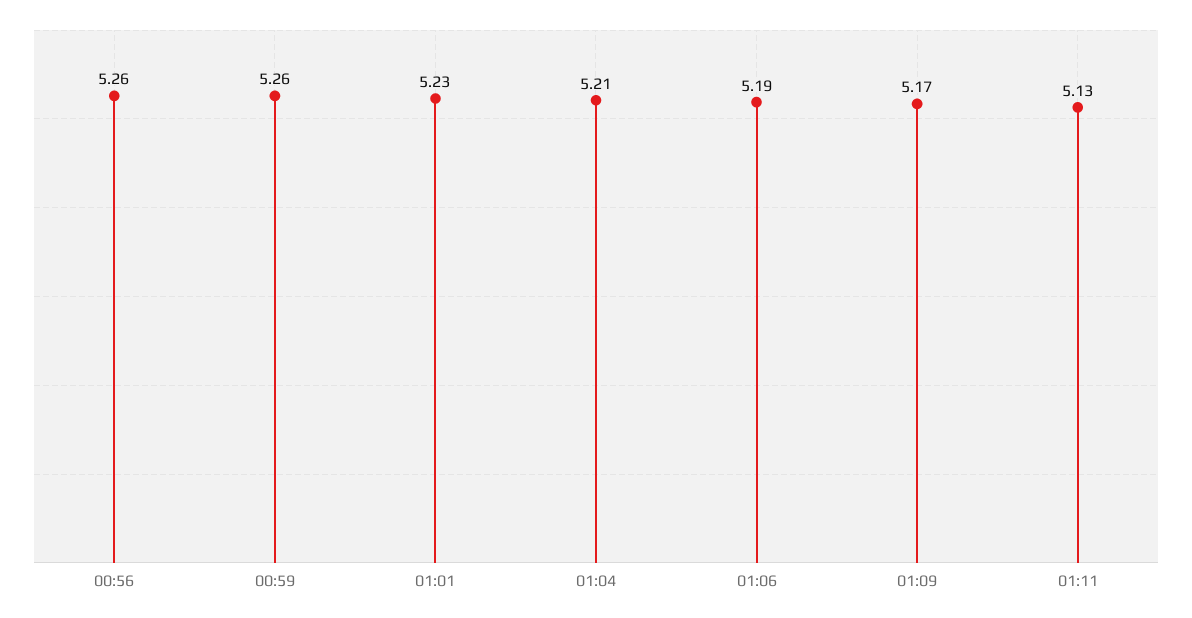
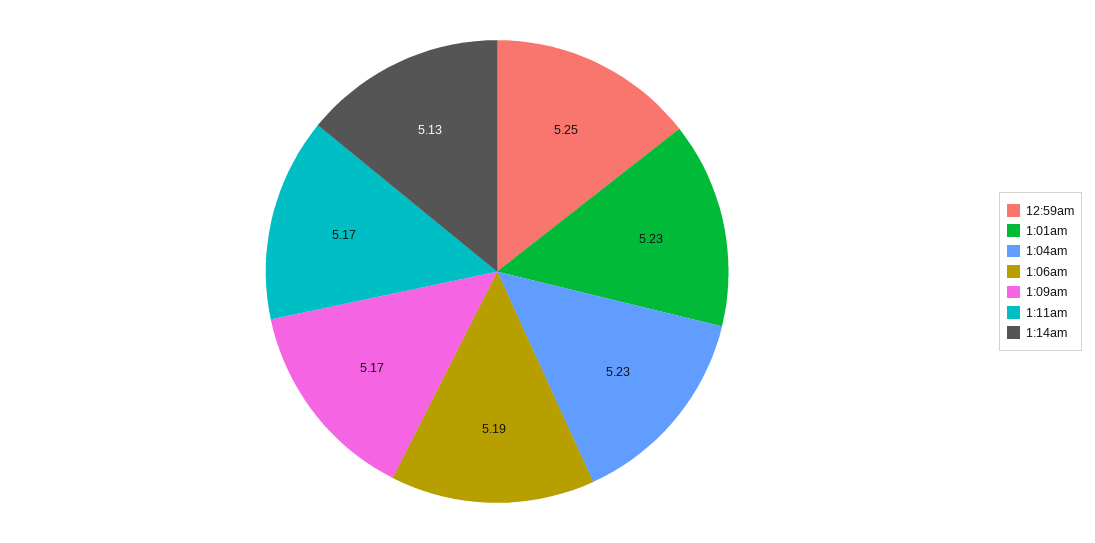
00:56: 5.26 -> none
00:59: 5.26 -> 5.25
01:04: 5.21 -> 5.23
01:11: 5.13 -> 5.17
1:14am: none -> 5.13

